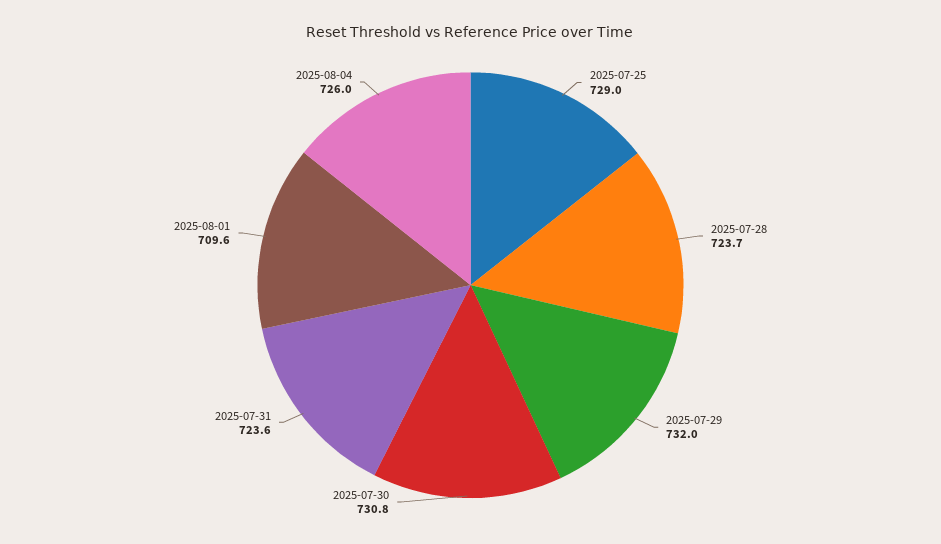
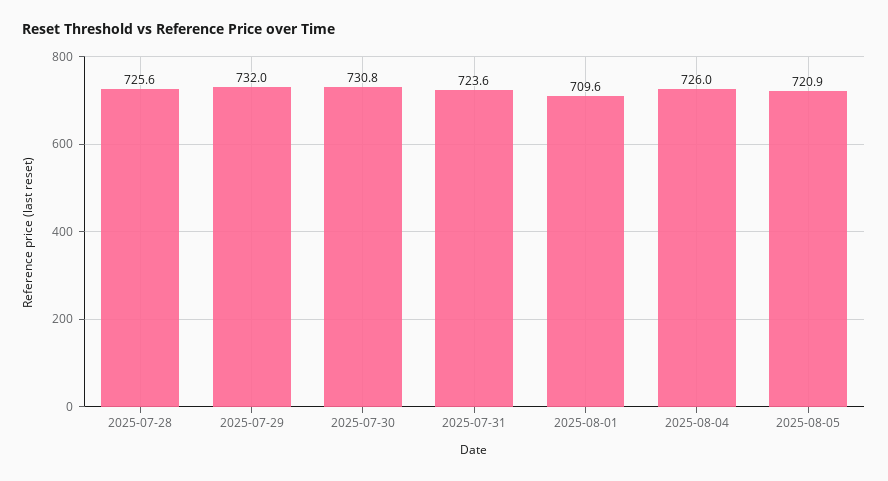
2025-07-25: 729 -> none
2025-07-28: 723.7 -> 725.6
2025-08-05: none -> 720.9

